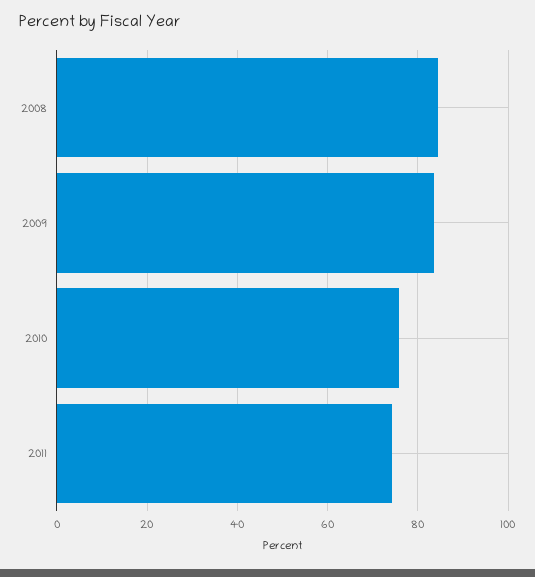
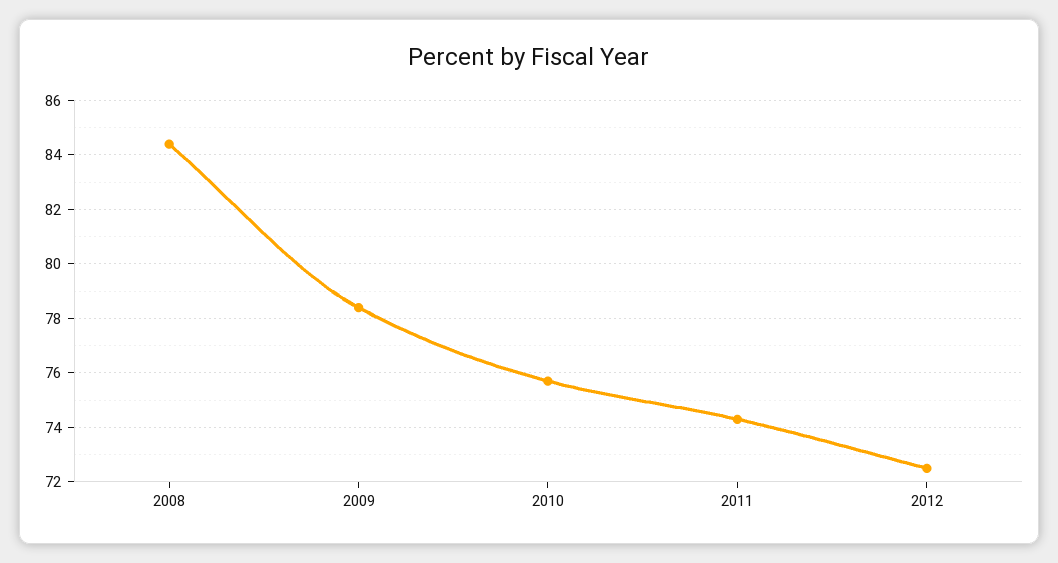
2009: 84 -> 78.5
2012: none -> 72.5

